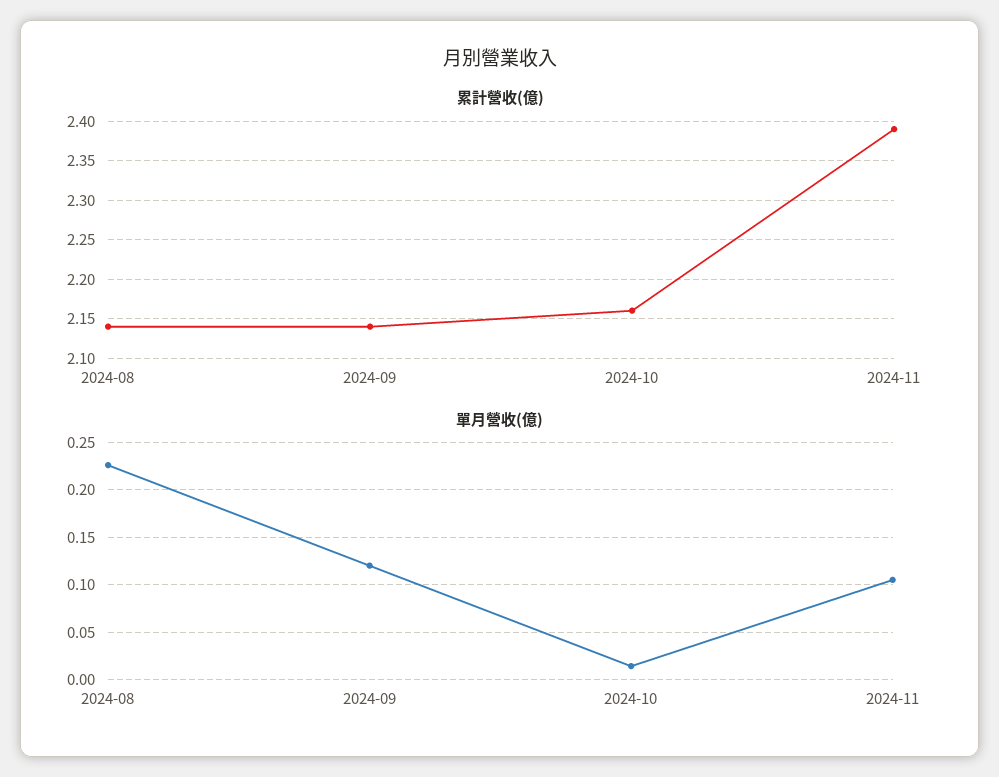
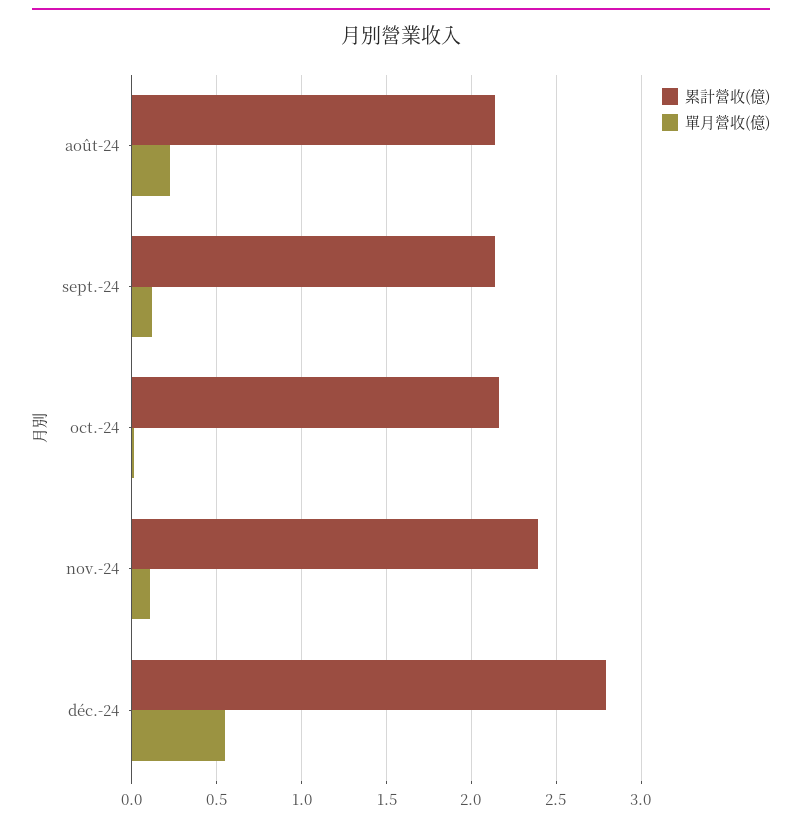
累計營收(億), déc.-24: none -> 2.8
單月營收(億), déc.-24: none -> 0.55

